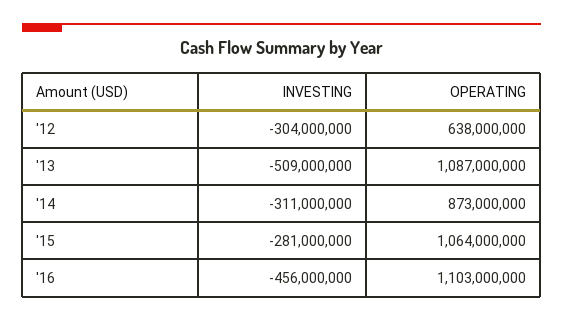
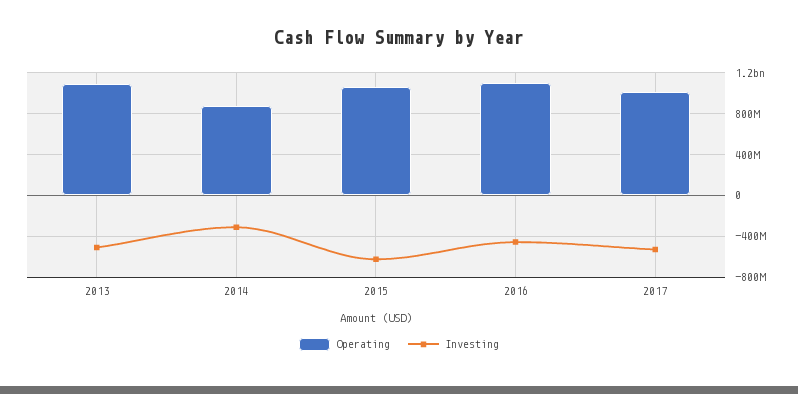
INVESTING, '12: -304000000 -> none
OPERATING, '12: 638000000 -> none
INVESTING, '15: -281000000 -> -600000000
OPERATING, 2017: none -> 1000000000
INVESTING, 2017: none -> -500000000

